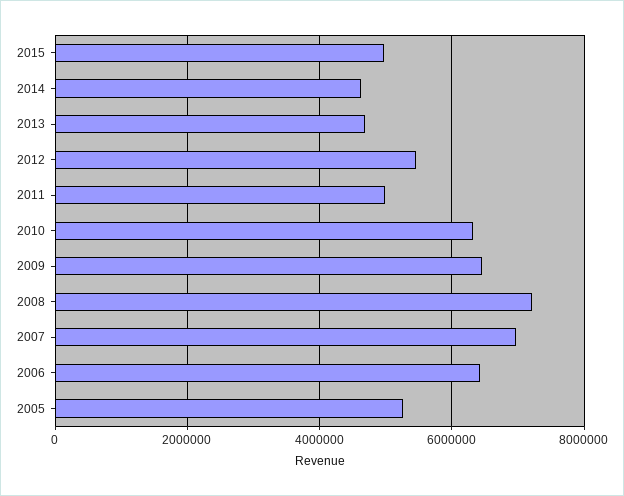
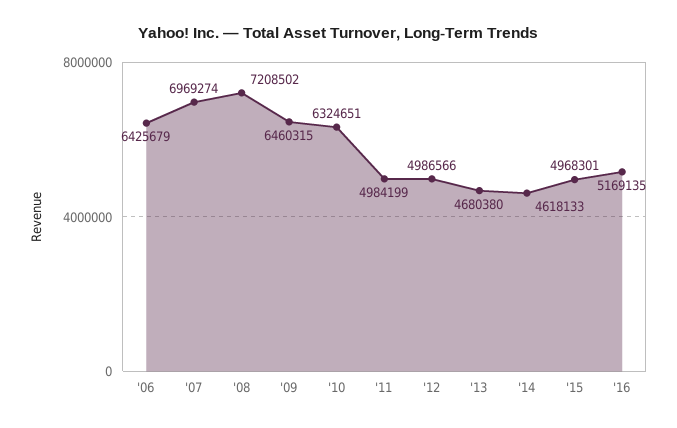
2012: 5400000 -> 4986566
2005: 5200000 -> none
'16: none -> 5169135

